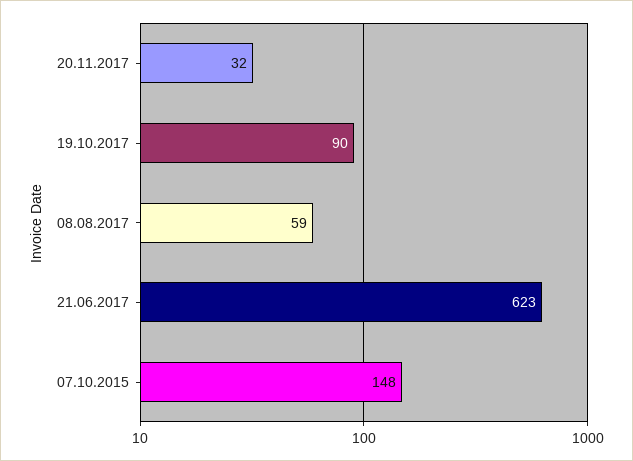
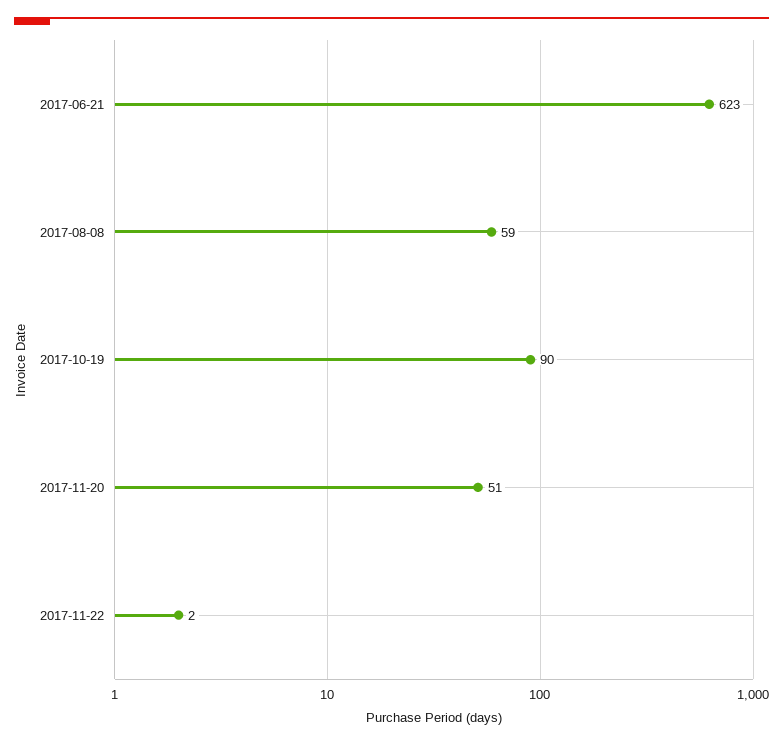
20.11.2017: 32 -> 51
07.10.2015: 148 -> none
2017-11-22: none -> 2

